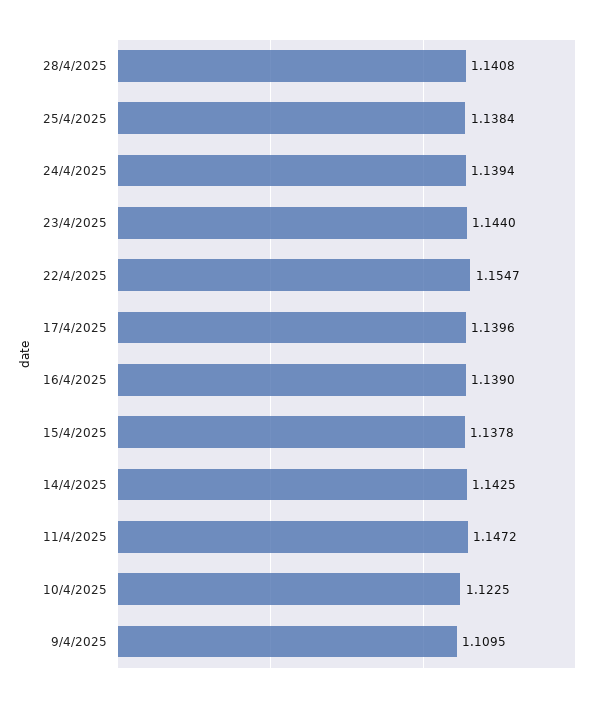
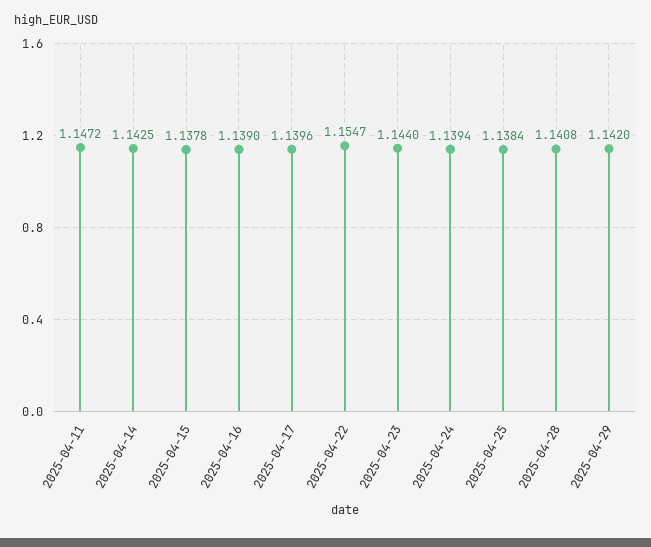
10/4/2025: 1.1225 -> none
9/4/2025: 1.1095 -> none
2025-04-29: none -> 1.142

